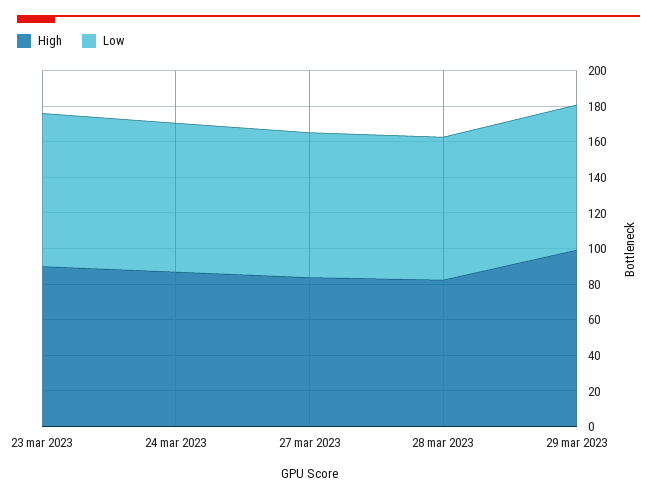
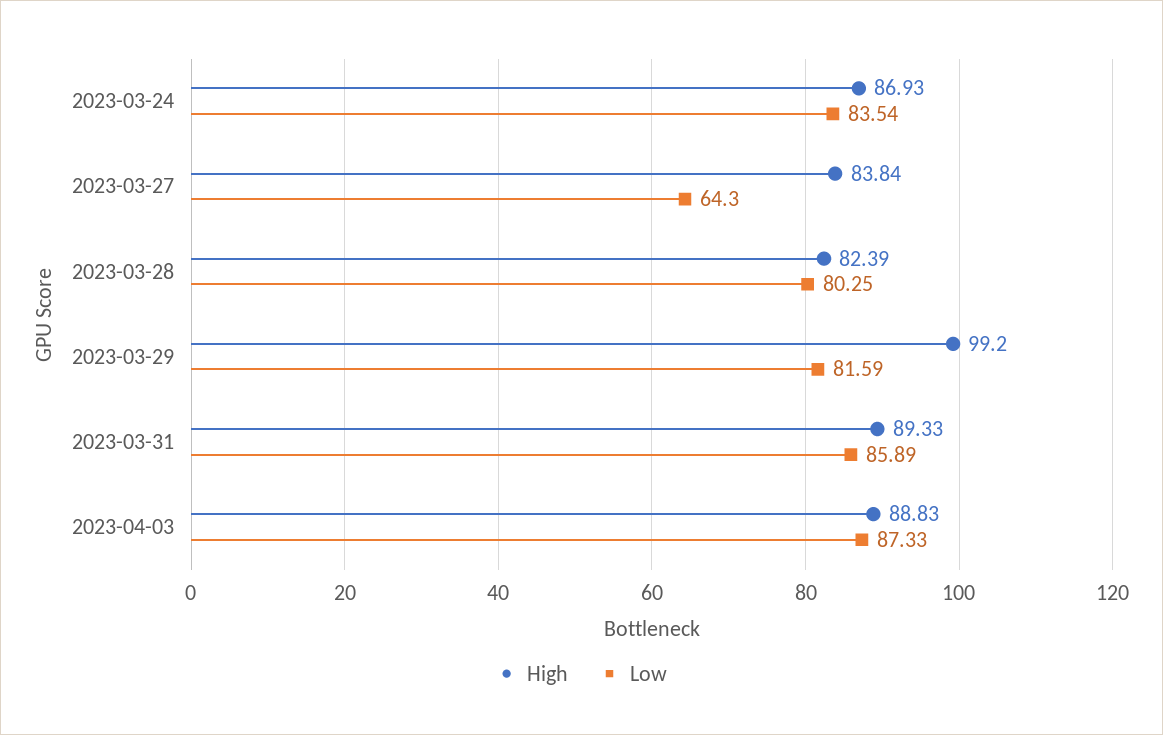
High, 23 mar 2023: 90 -> none
Low, 23 mar 2023: 85 -> none
Low, 27 mar 2023: 80 -> 64.3
High, 2023-03-31: none -> 89.33
Low, 2023-03-31: none -> 85.89
High, 2023-04-03: none -> 88.83
Low, 2023-04-03: none -> 87.33

